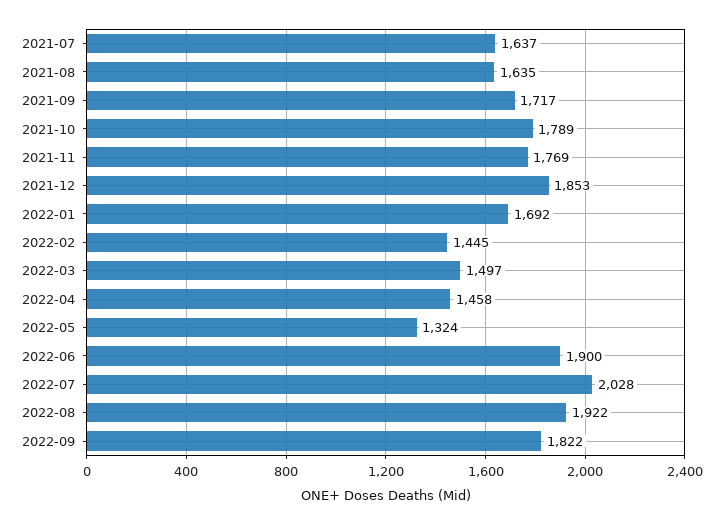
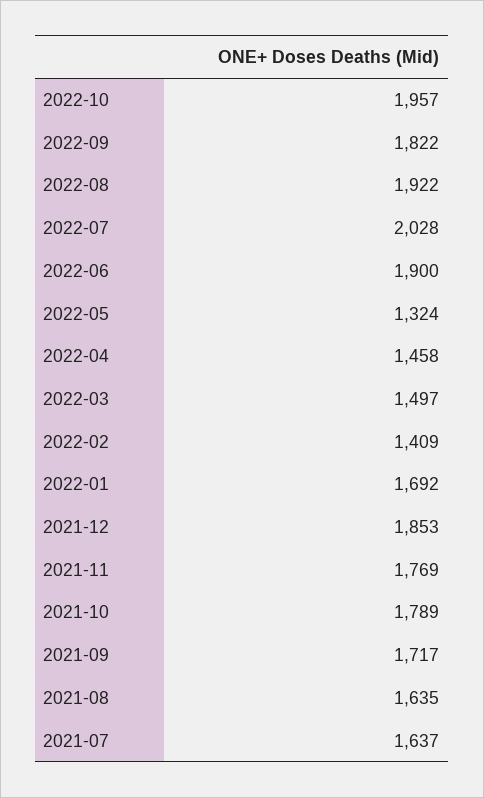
2022-02: 1445 -> 1409
2022-10: none -> 1957

